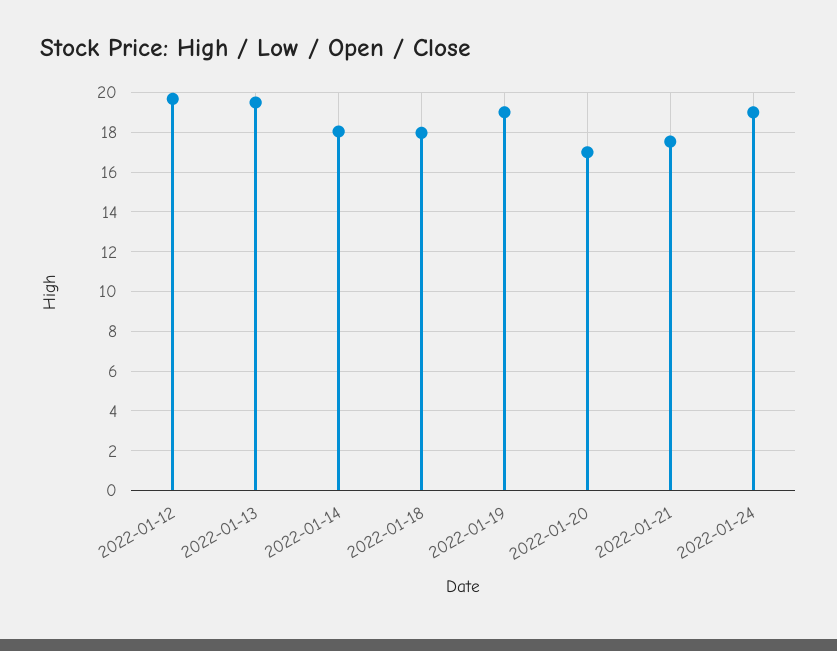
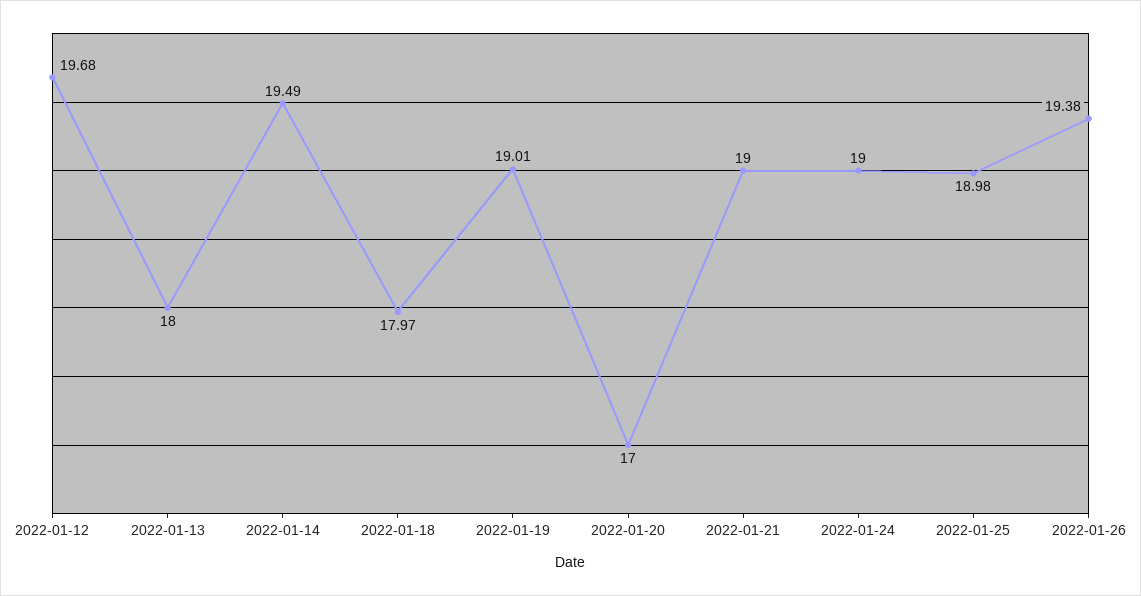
2022-01-13: 19.5 -> 18
2022-01-14: 18 -> 19.49
2022-01-21: 17.5 -> 19
2022-01-25: none -> 18.98
2022-01-26: none -> 19.38

